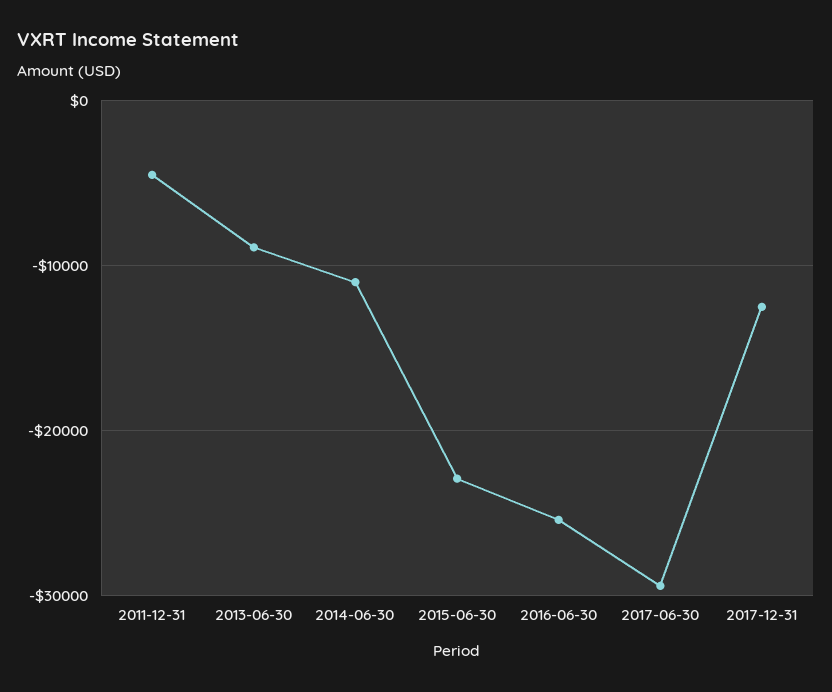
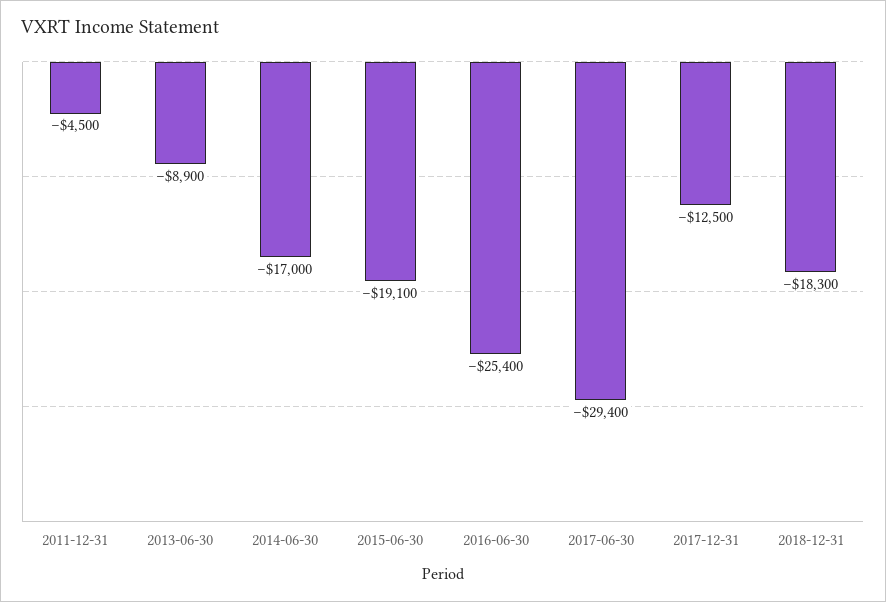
2014-06-30: -11000 -> -17000
2015-06-30: -23000 -> -19100
2018-12-31: none -> -18300

